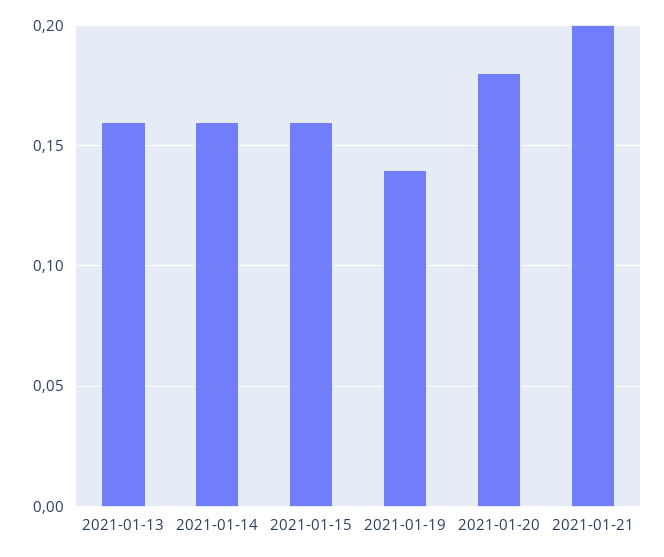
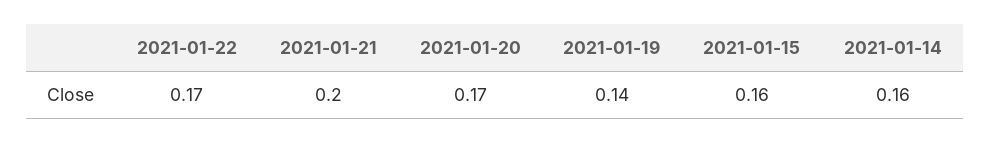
2021-01-13: 0.16 -> none
2021-01-20: 0.18 -> 0.17
2021-01-22: none -> 0.17

